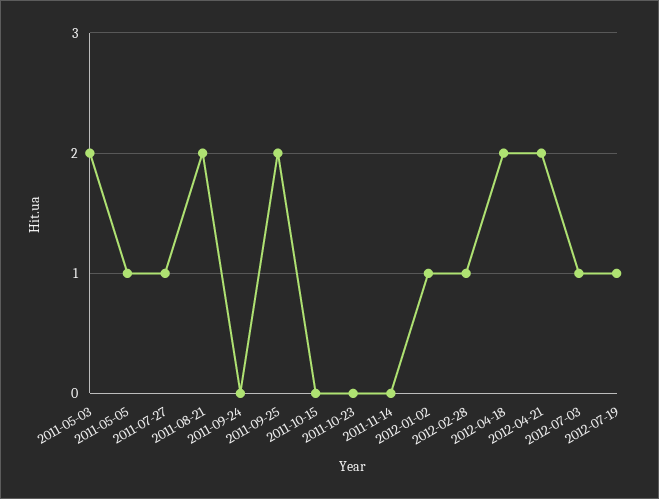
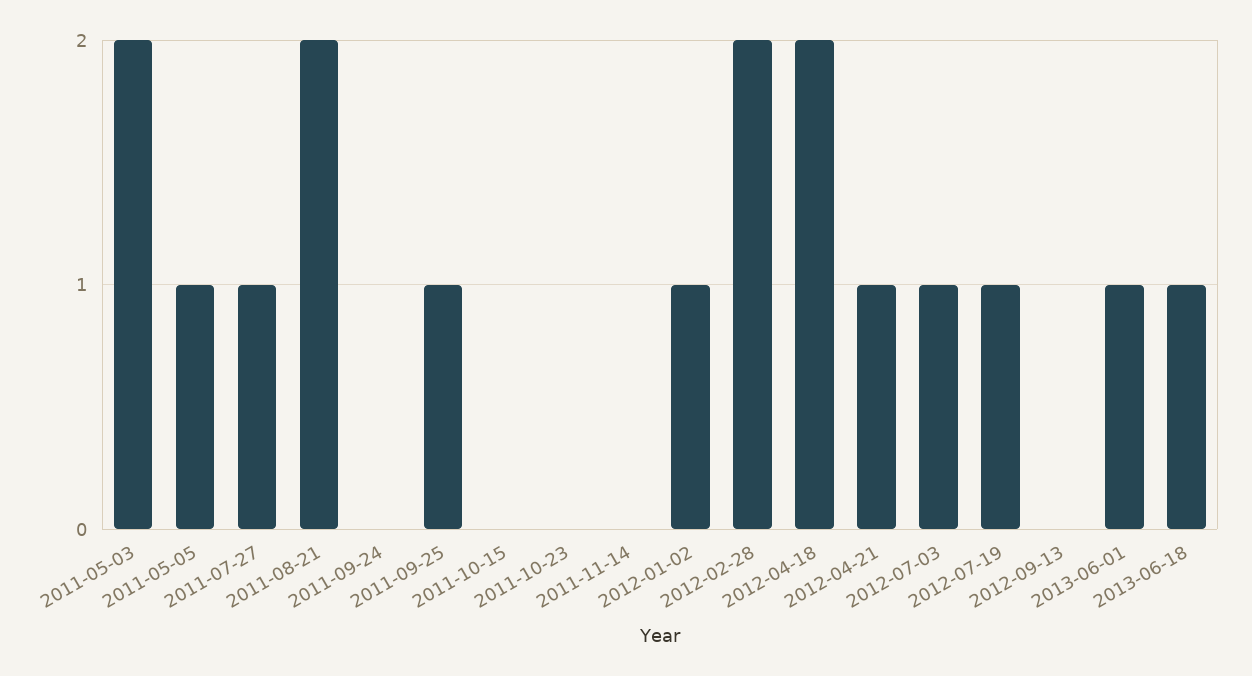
2011-09-25: 2 -> 1
2012-02-28: 1 -> 2
2012-04-21: 2 -> 1
2012-09-13: none -> 0
2013-06-01: none -> 1
2013-06-18: none -> 1

